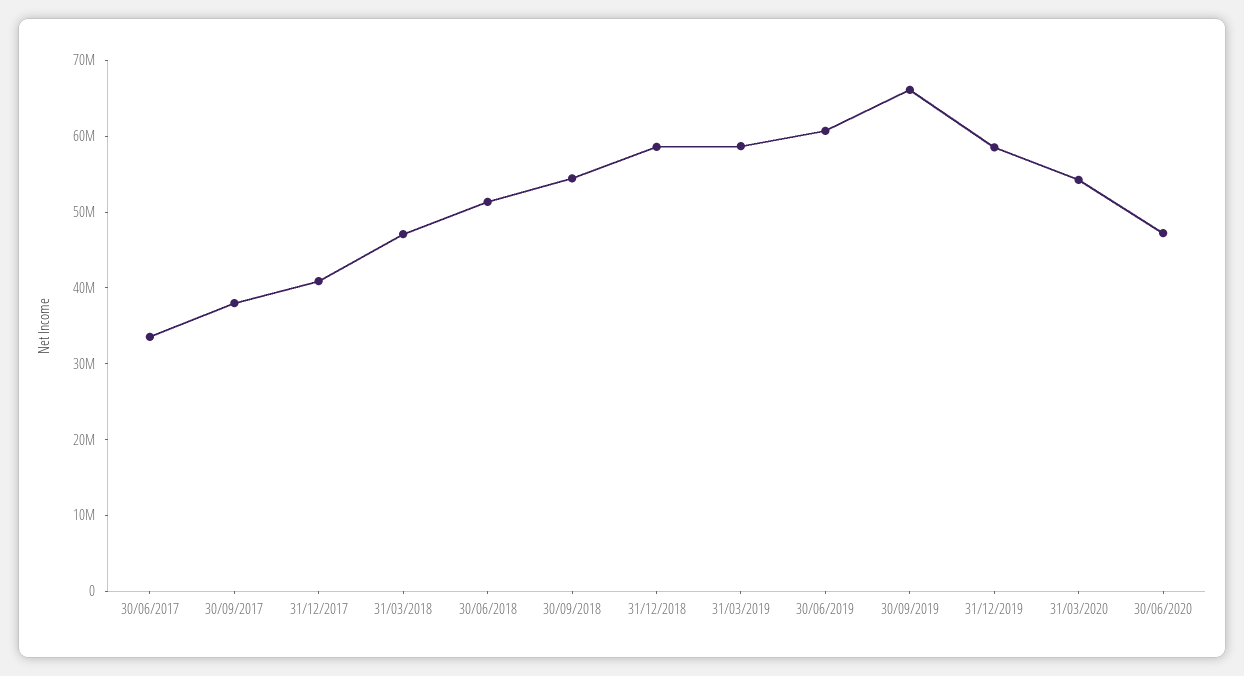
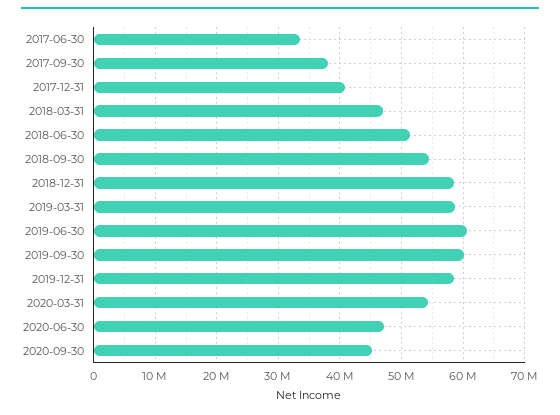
30/09/2019: 66000000 -> 60000000
2020-09-30: none -> 45000000

